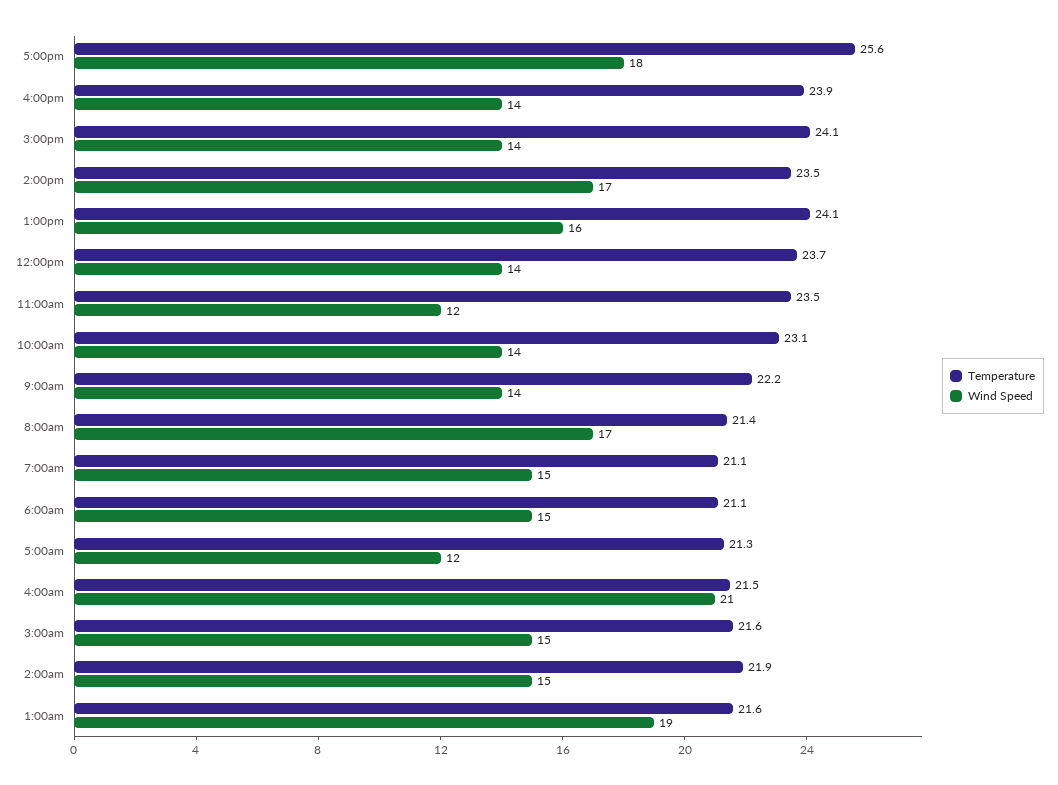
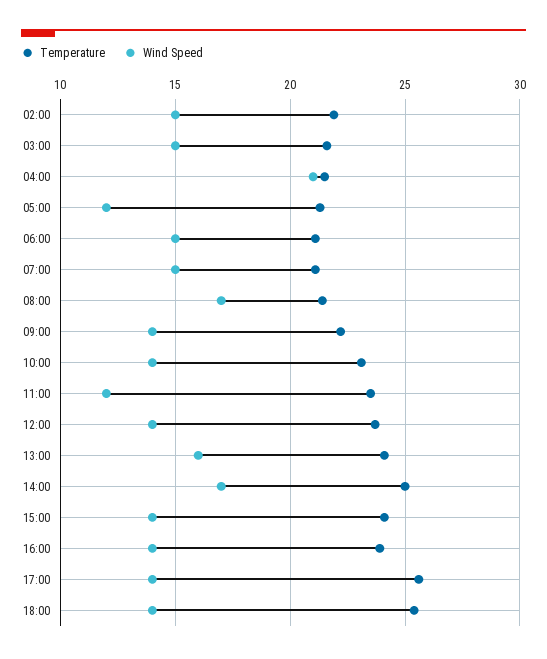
Wind Speed, 5:00pm: 18 -> 14
Temperature, 2:00pm: 23.5 -> 25
Temperature, 1:00am: 21.6 -> none
Wind Speed, 1:00am: 19 -> none
Temperature, 18:00: none -> 25.5
Wind Speed, 18:00: none -> 14

